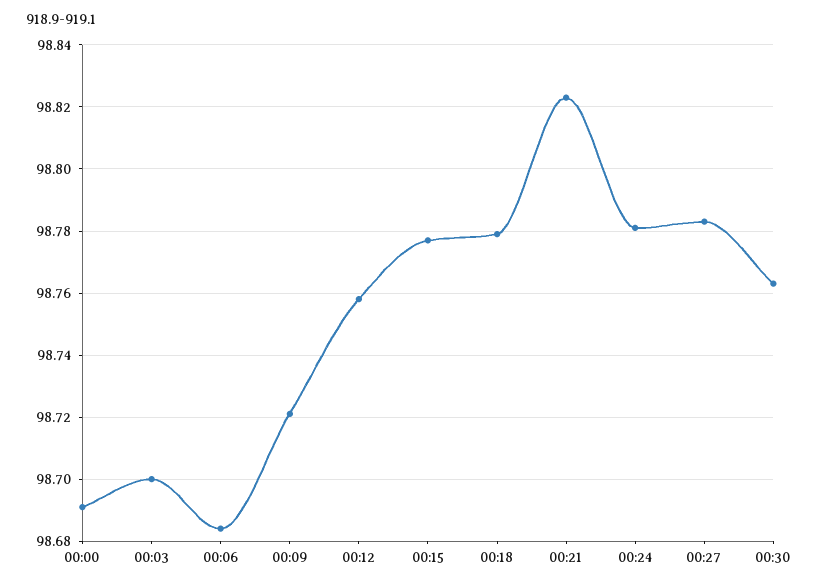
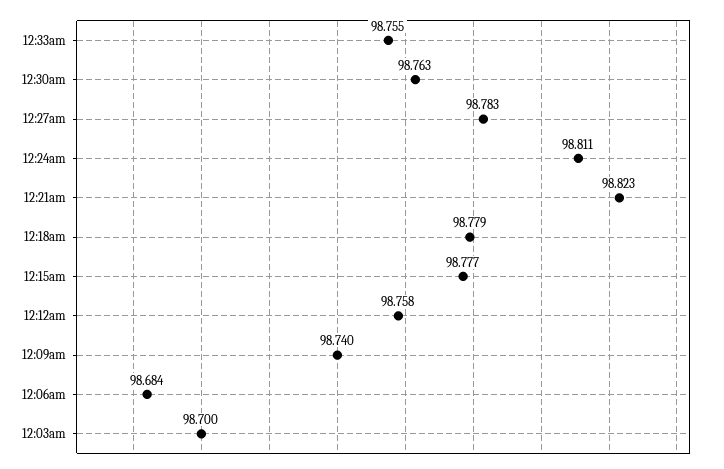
00:00: 98.69 -> none
00:09: 98.72 -> 98.74
00:24: 98.78 -> 98.811
12:33am: none -> 98.755

